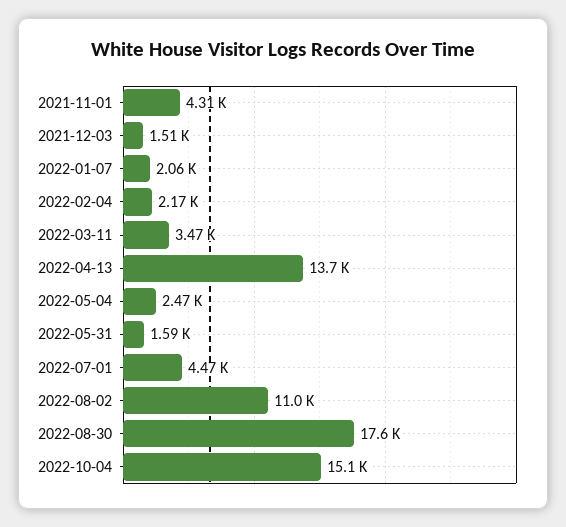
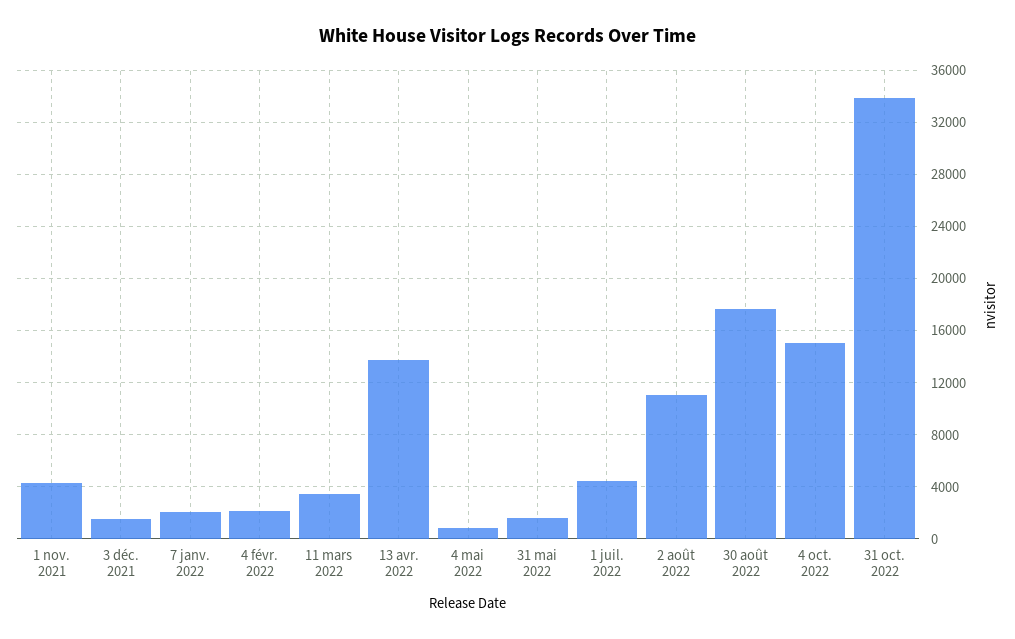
2022-05-04: 2470 -> 1000
31 oct. 2022: none -> 34000

